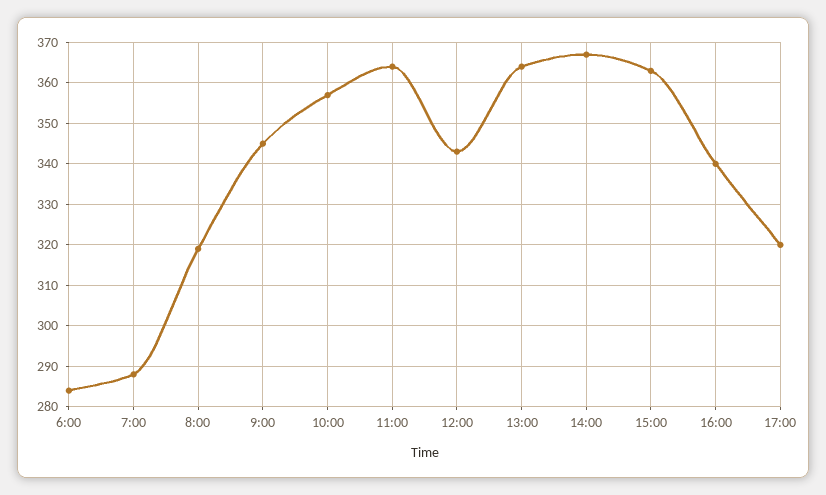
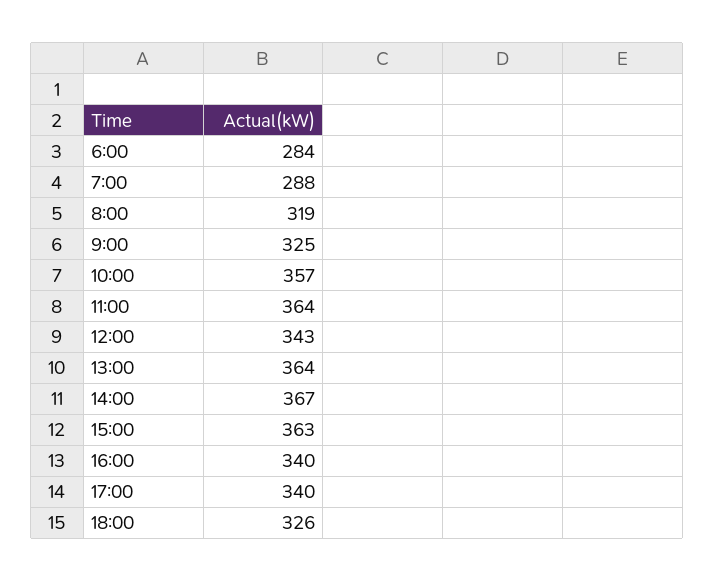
9:00: 345 -> 325
17:00: 320 -> 340
18:00: none -> 326

